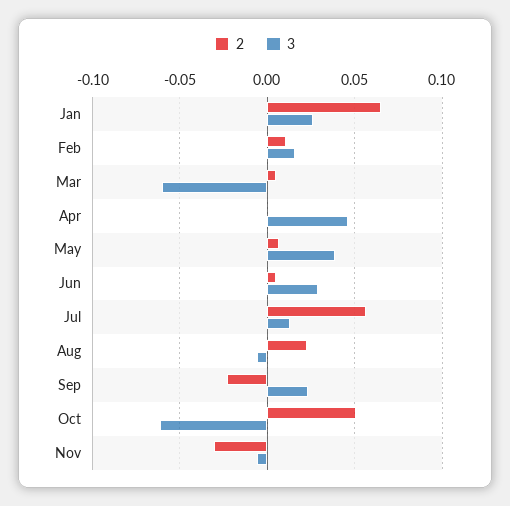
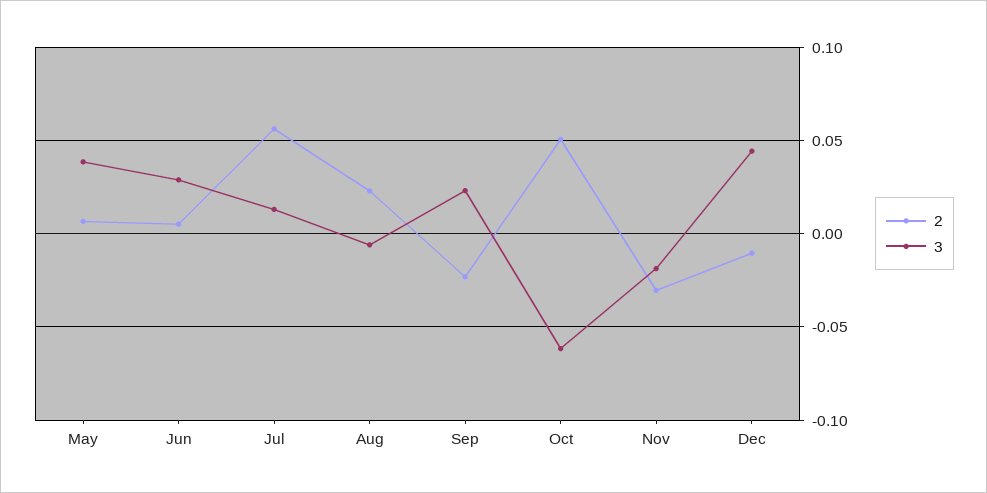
2, Jan: 0.065 -> none
3, Jan: 0.025 -> none
2, Feb: 0.01 -> none
3, Feb: 0.015 -> none
2, Mar: 0.005 -> none
3, Mar: -0.06 -> none
2, Apr: 0 -> none
3, Apr: 0.045 -> none
3, Nov: -0.005 -> -0.02
2, Dec: none -> -0.01
3, Dec: none -> 0.045

